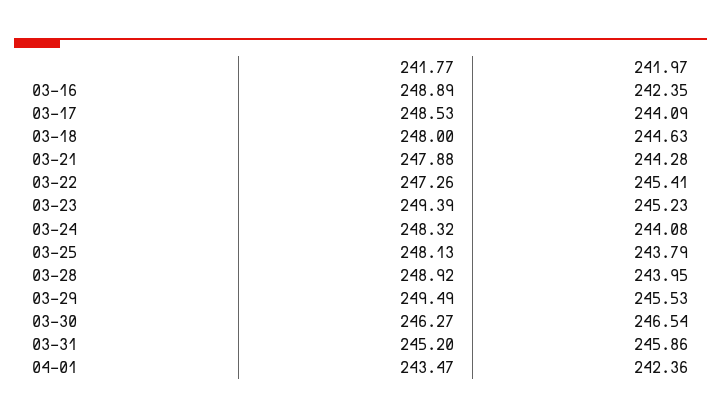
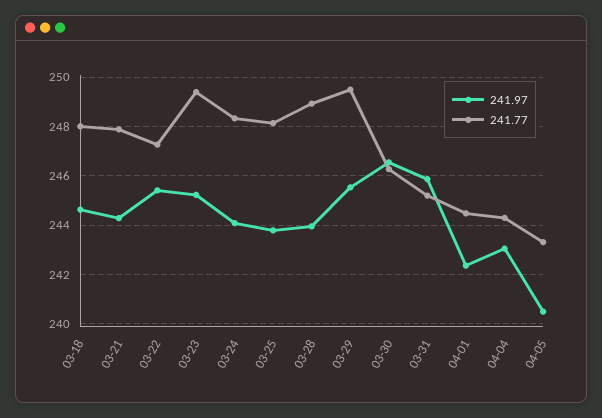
241.77, 03-16: 248.89 -> none
241.97, 03-16: 242.35 -> none
241.77, 03-17: 248.53 -> none
241.97, 03-17: 244.09 -> none
241.77, 04-01: 243.47 -> 244.5
241.97, 04-04: none -> 243
241.77, 04-04: none -> 244.25
241.97, 04-05: none -> 240.5
241.77, 04-05: none -> 243.25

